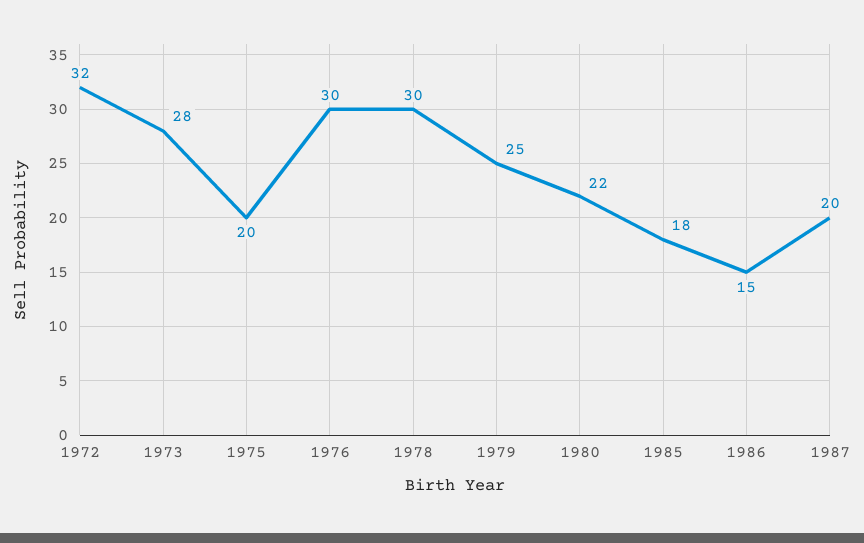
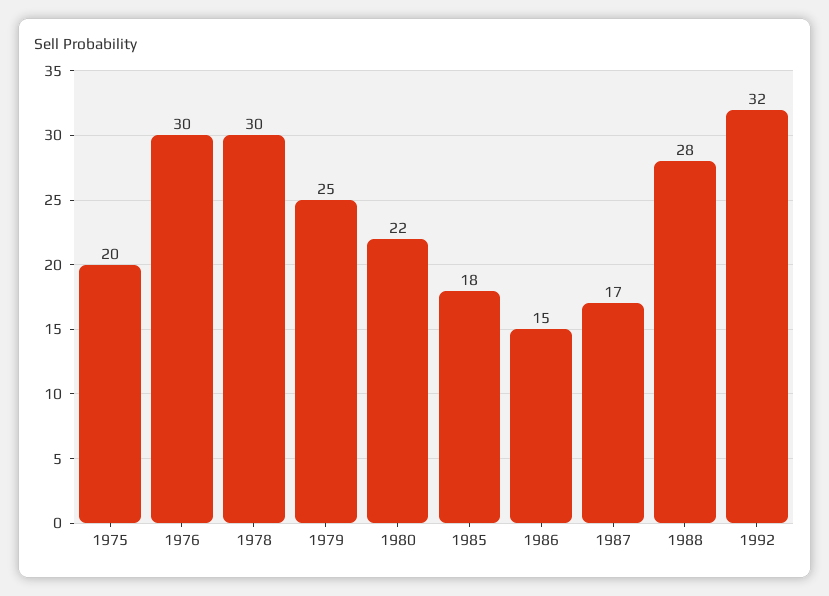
1972: 32 -> none
1973: 28 -> none
1987: 20 -> 17
1988: none -> 28
1992: none -> 32

